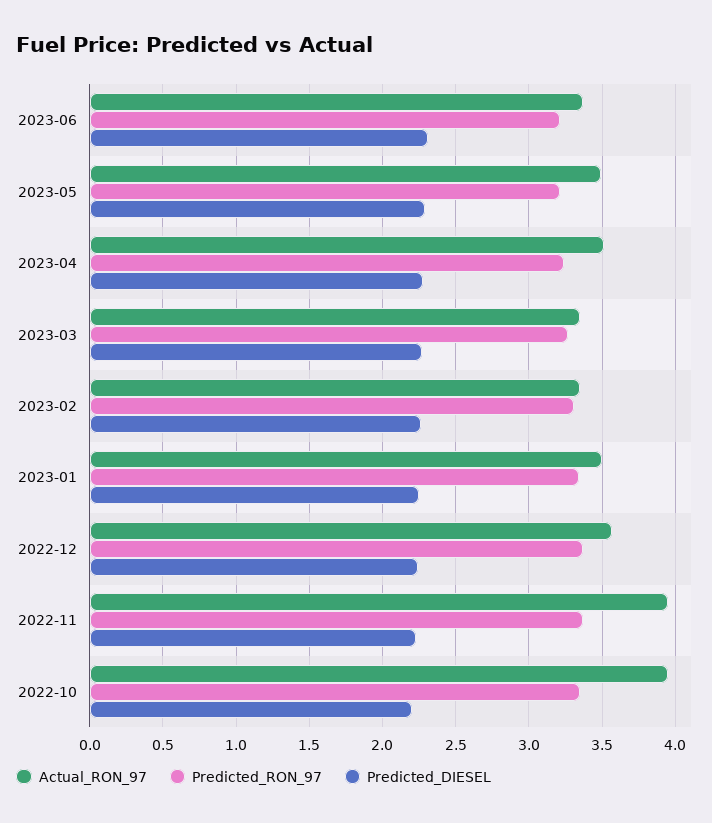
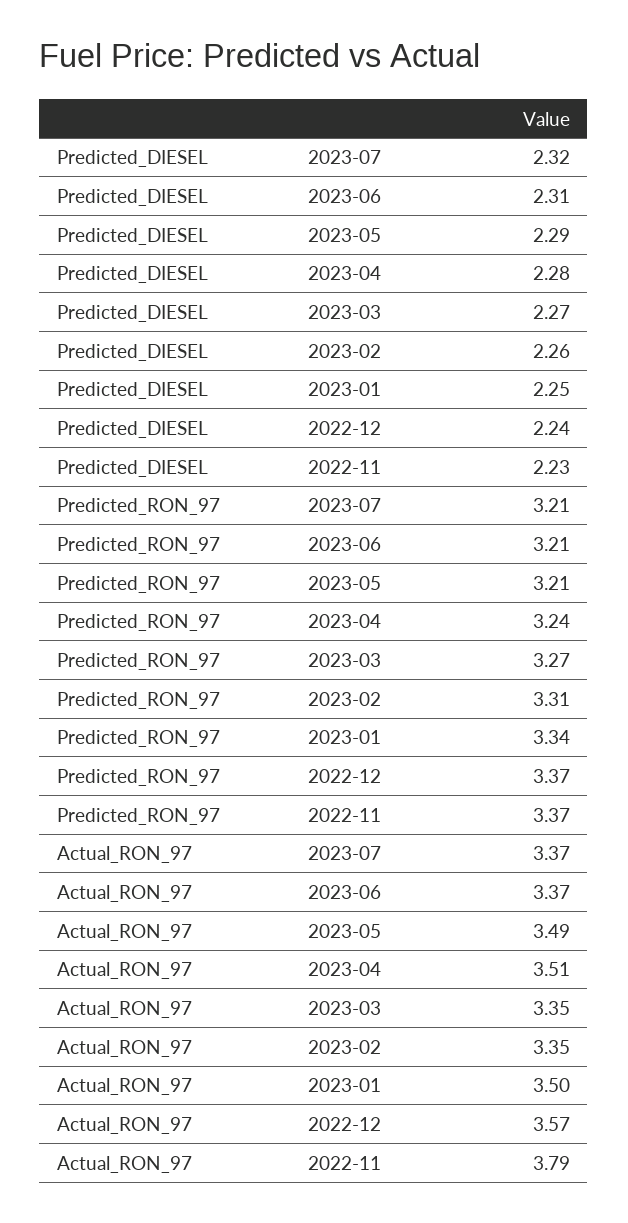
Actual_RON_97, 2022-11: 3.95 -> 3.79
Actual_RON_97, 2022-10: 3.95 -> none
Predicted_RON_97, 2022-10: 3.35 -> none
Predicted_DIESEL, 2022-10: 2.2 -> none
Predicted_DIESEL, 2023-07: none -> 2.32
Predicted_RON_97, 2023-07: none -> 3.21
Actual_RON_97, 2023-07: none -> 3.37

